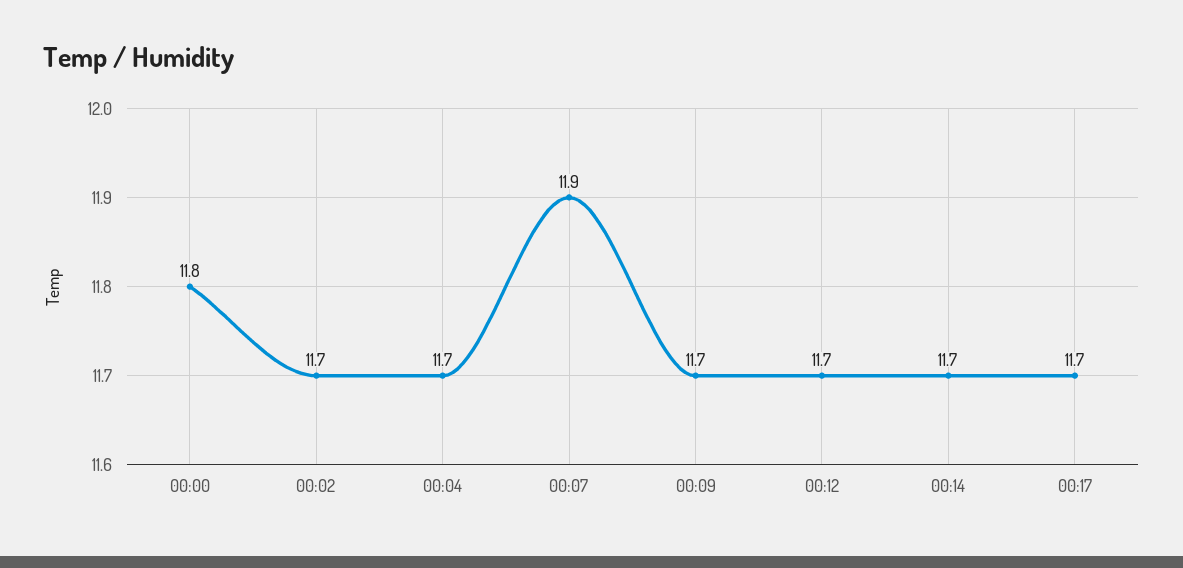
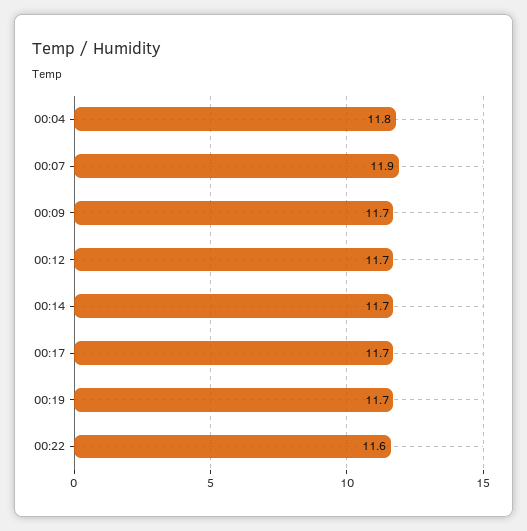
00:00: 11.8 -> none
00:02: 11.7 -> none
00:04: 11.7 -> 11.8
00:19: none -> 11.7
00:22: none -> 11.6

